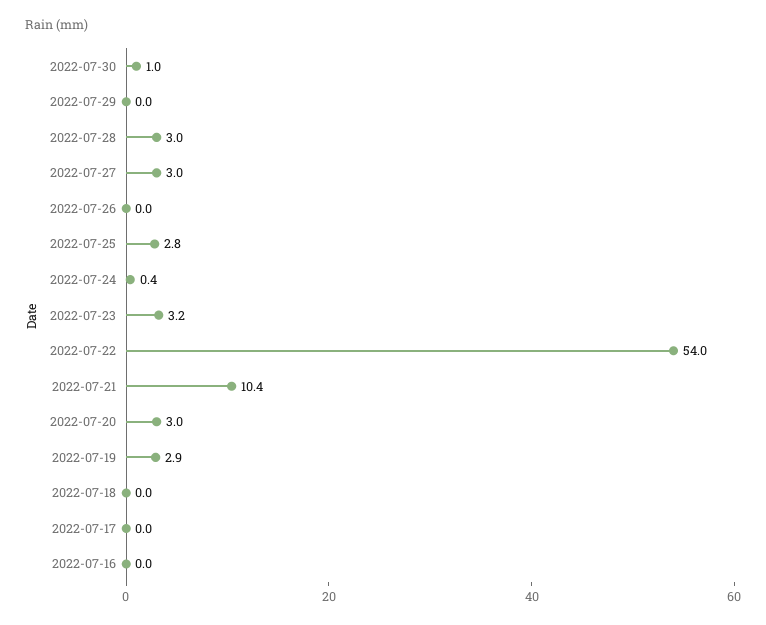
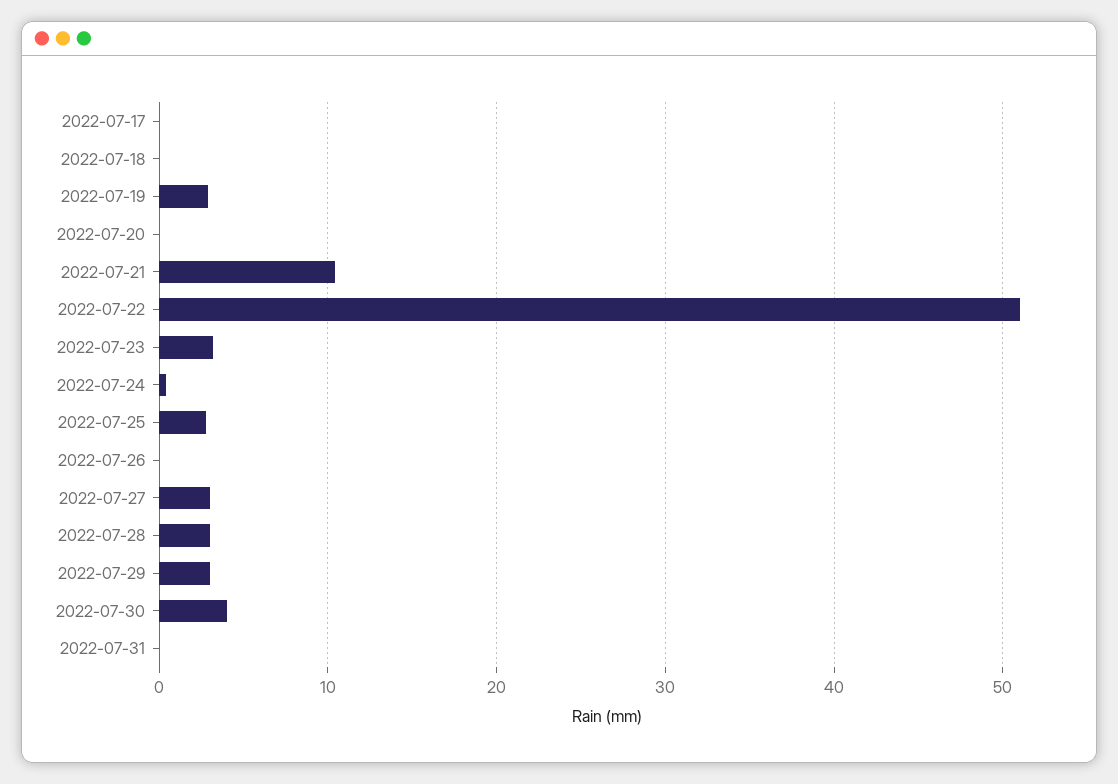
2022-07-30: 1 -> 4
2022-07-29: 0 -> 3
2022-07-22: 54 -> 51
2022-07-20: 3 -> 0
2022-07-16: 0 -> none
2022-07-31: none -> 0

